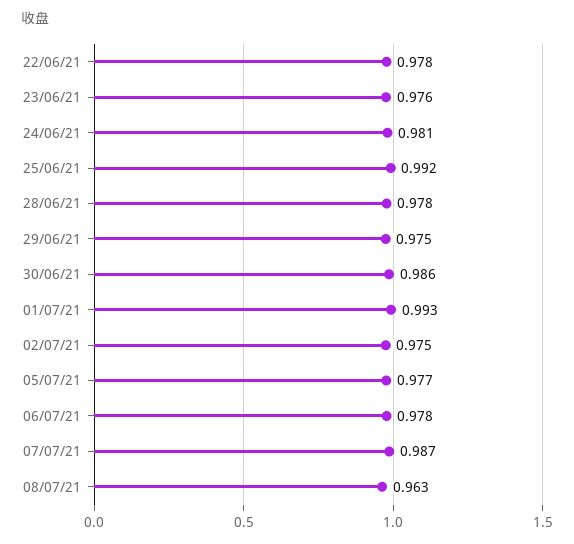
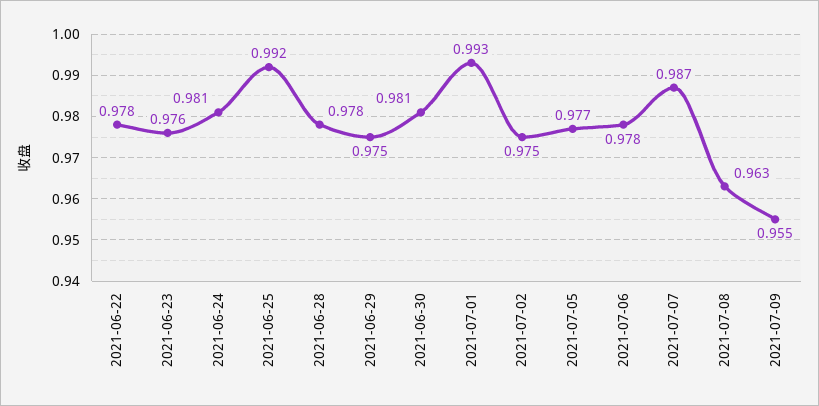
30/06/21: 0.986 -> 0.981
2021-07-09: none -> 0.955

